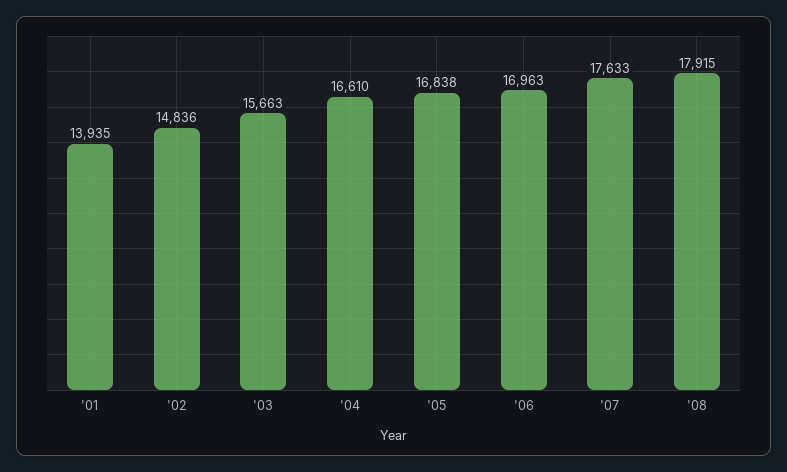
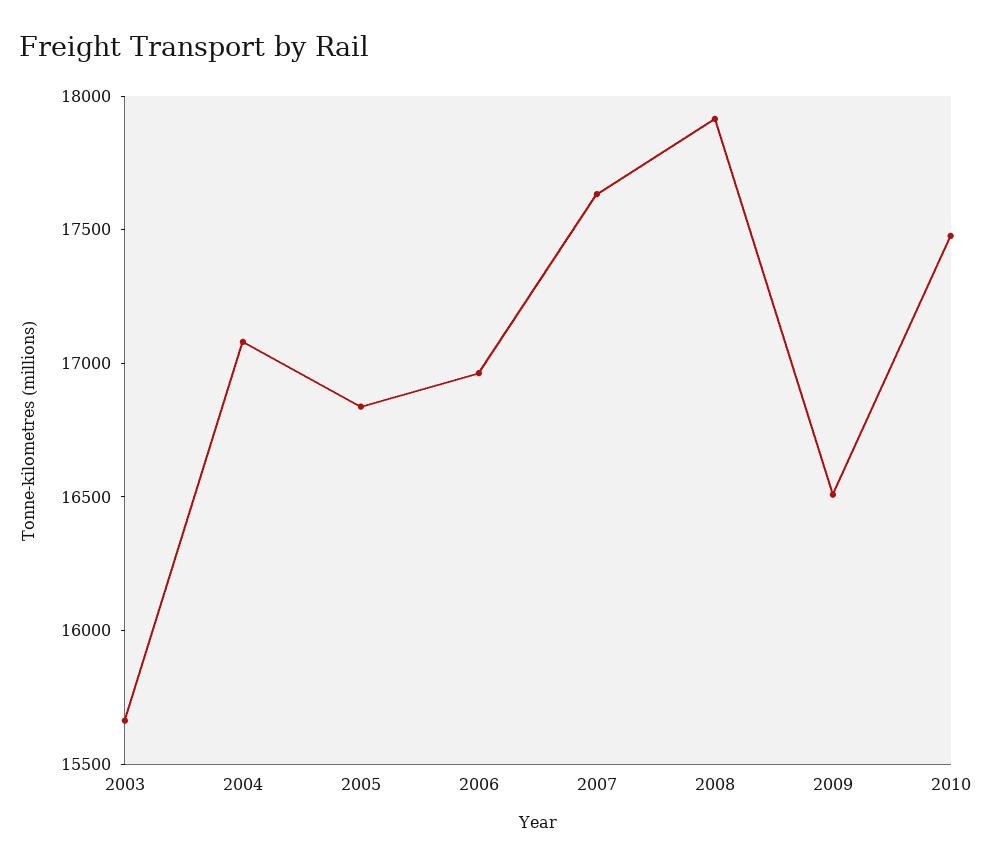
'01: 13935 -> none
'02: 14836 -> none
'04: 16610 -> 17100
2009: none -> 16500
2010: none -> 17500

